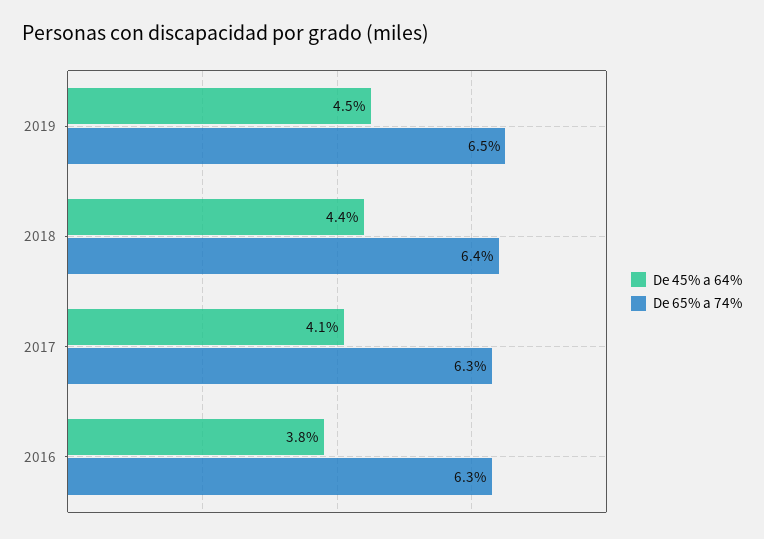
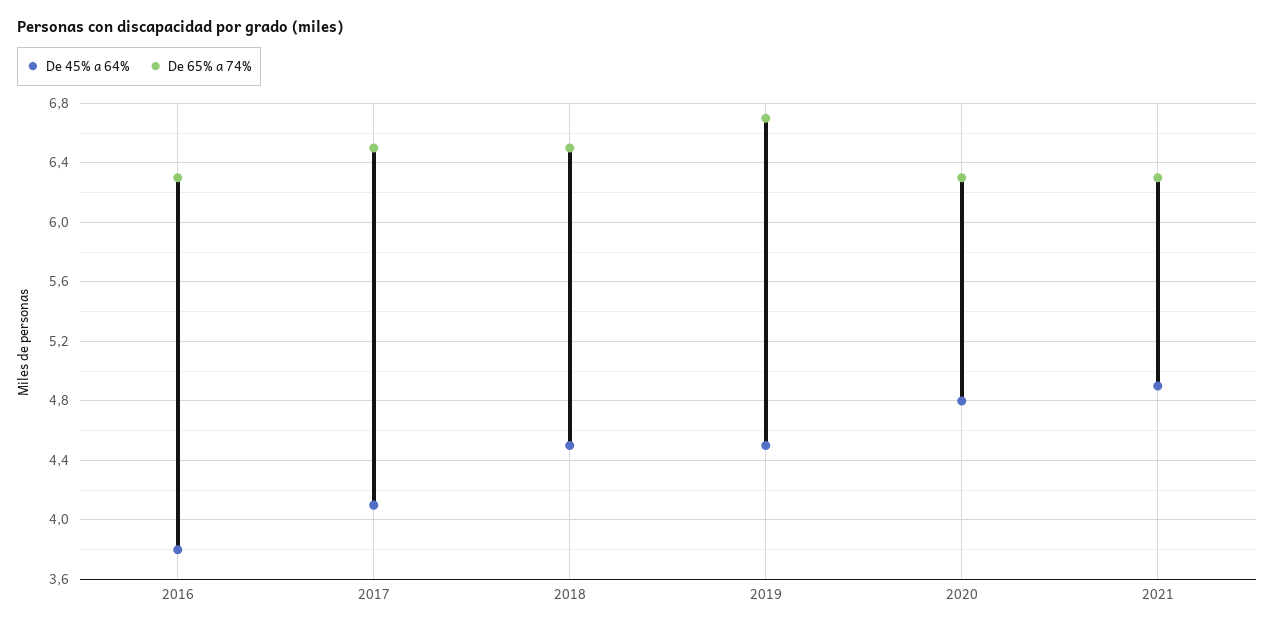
De 65% a 74%, 2019: 6.5 -> 6.7
De 45% a 64%, 2018: 4.4 -> 4.5
De 65% a 74%, 2018: 6.4 -> 6.5
De 65% a 74%, 2017: 6.3 -> 6.5
De 45% a 64%, 2020: none -> 4.8
De 65% a 74%, 2020: none -> 6.3
De 45% a 64%, 2021: none -> 4.9
De 65% a 74%, 2021: none -> 6.3

